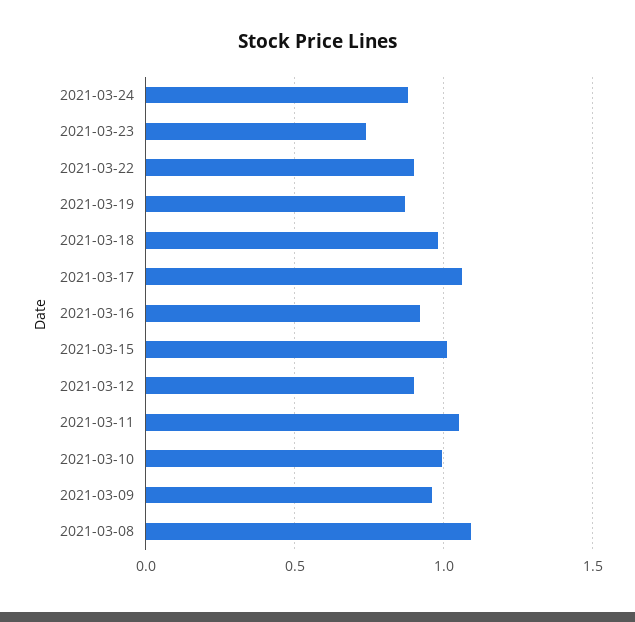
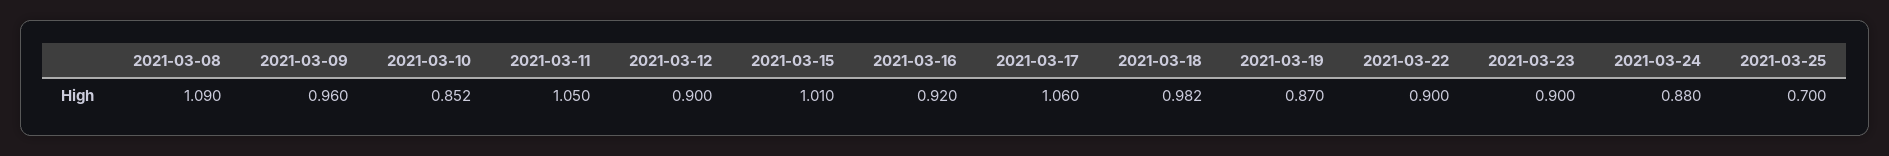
2021-03-23: 0.75 -> 0.9
2021-03-10: 1 -> 0.852
2021-03-25: none -> 0.7

